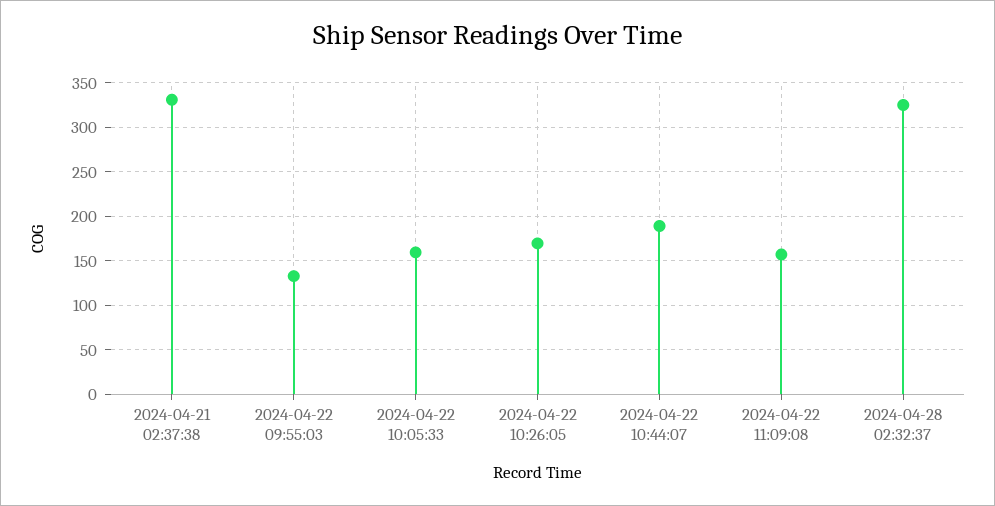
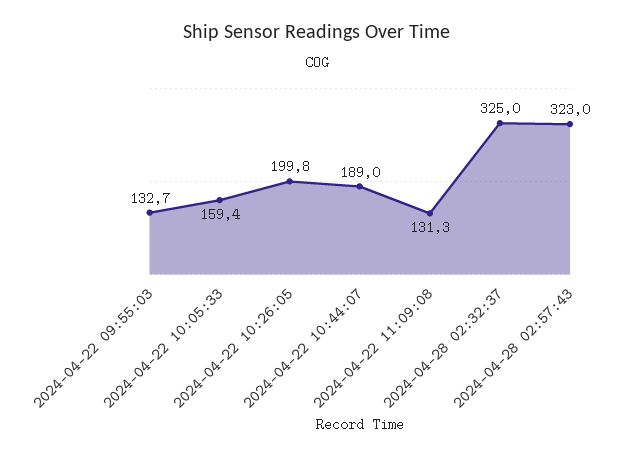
2024-04-21 02:37:38: 330 -> none
2024-04-22 10:26:05: 170 -> 199.8
2024-04-22 11:09:08: 160 -> 131.3
2024-04-28 02:57:43: none -> 323

